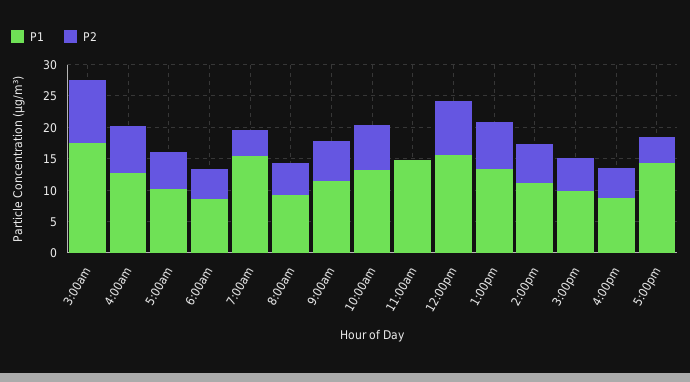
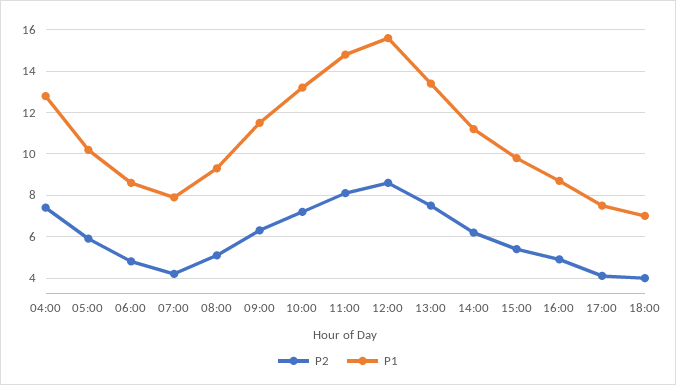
P1, 3:00am: 17.5 -> none
P2, 3:00am: 10 -> none
P1, 7:00am: 15 -> 8
P2, 11:00am: 0 -> 8
P1, 5:00pm: 15 -> 7.5
P2, 18:00: none -> 4
P1, 18:00: none -> 7

